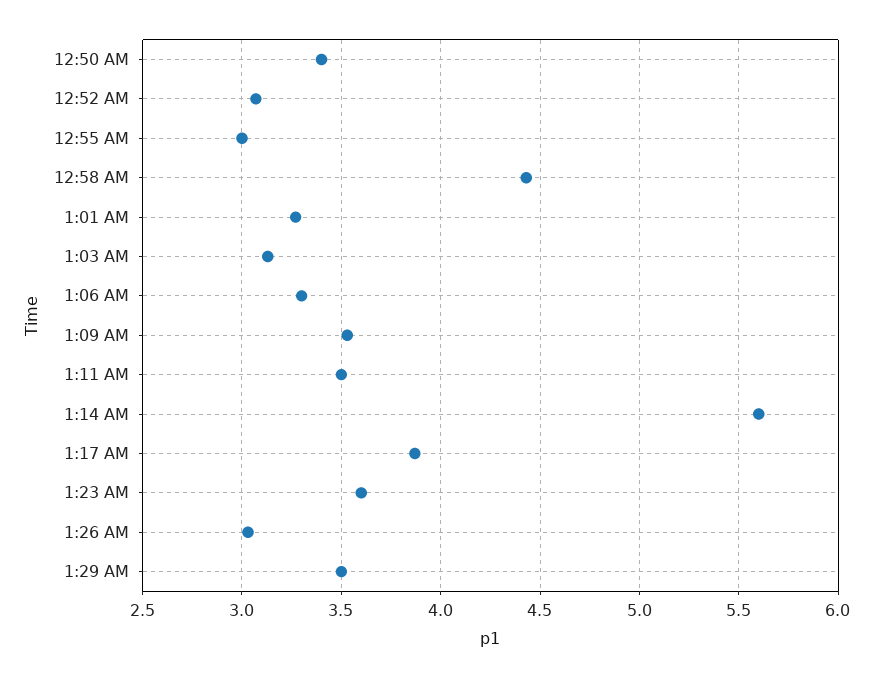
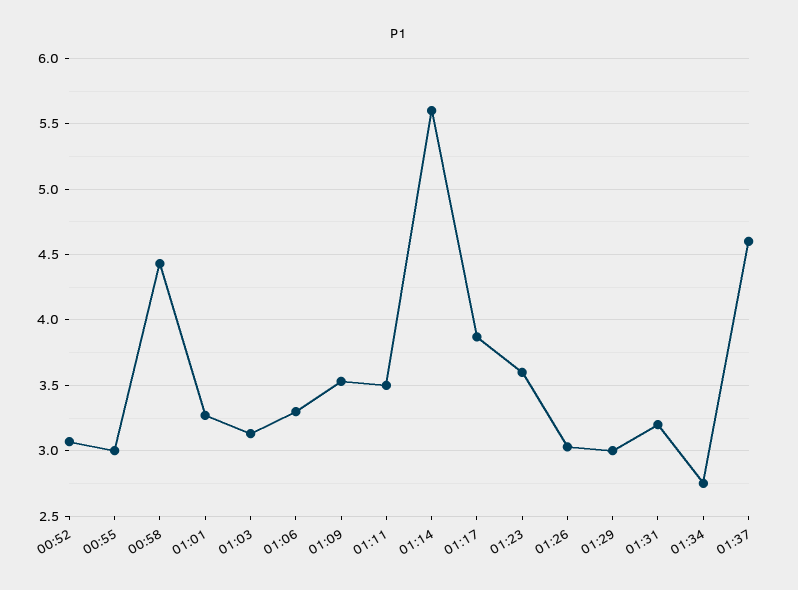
12:50 AM: 3.4 -> none
1:29 AM: 3.5 -> 3
01:31: none -> 3.2
01:34: none -> 2.75
01:37: none -> 4.6

